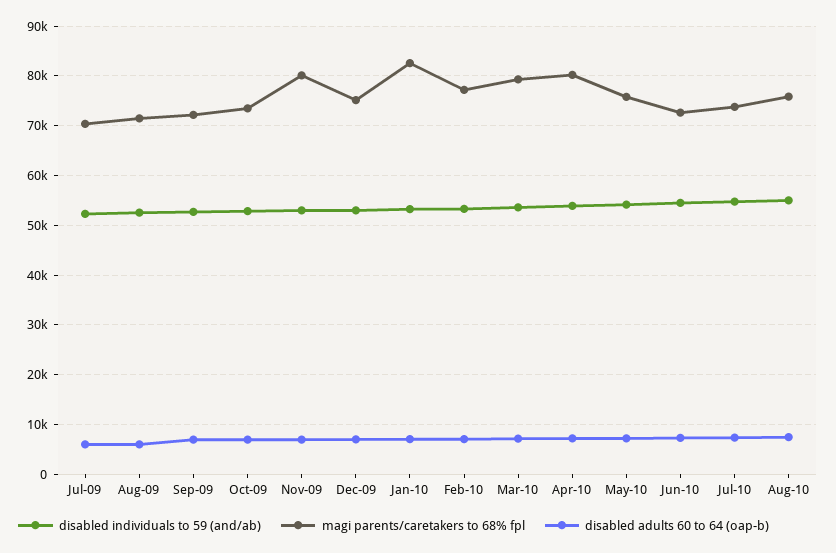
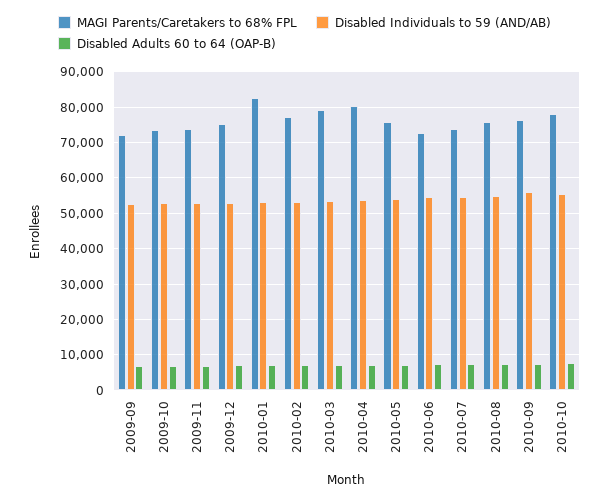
disabled individuals to 59 (and/ab), Jul-09: 52000 -> none
magi parents/caretakers to 68% fpl, Jul-09: 70000 -> none
disabled adults 60 to 64 (oap-b), Jul-09: 6000 -> none
disabled individuals to 59 (and/ab), Aug-09: 52000 -> none
magi parents/caretakers to 68% fpl, Aug-09: 72000 -> none
disabled adults 60 to 64 (oap-b), Aug-09: 6000 -> none
magi parents/caretakers to 68% fpl, Nov-09: 80000 -> 74000
magi parents/caretakers to 68% fpl, 2010-09: none -> 76000
disabled individuals to 59 (and/ab), 2010-09: none -> 56000
disabled adults 60 to 64 (oap-b), 2010-09: none -> 8000
magi parents/caretakers to 68% fpl, 2010-10: none -> 78000
disabled individuals to 59 (and/ab), 2010-10: none -> 56000
disabled adults 60 to 64 (oap-b), 2010-10: none -> 8000

